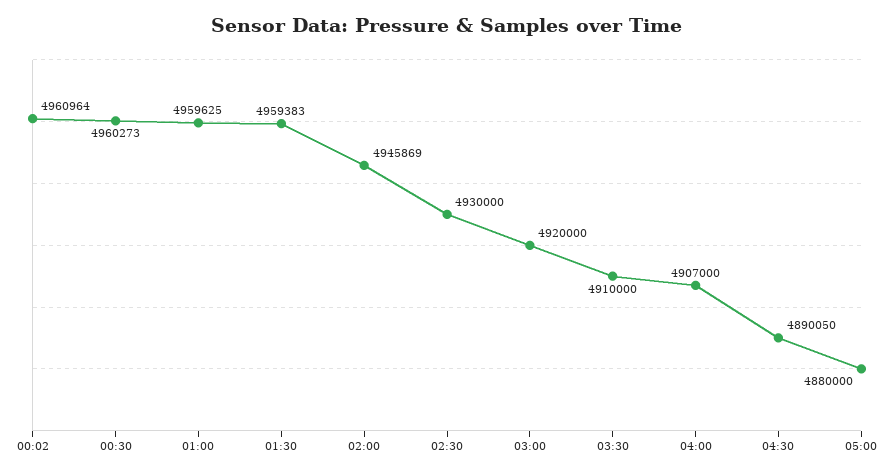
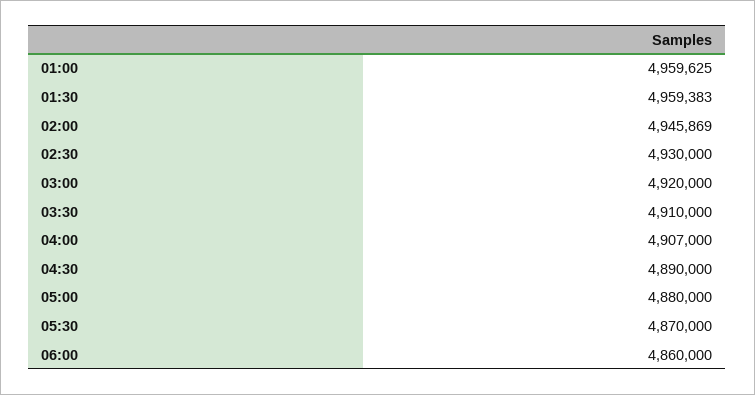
00:02: 4960964 -> none
00:30: 4960273 -> none
04:30: 4890050 -> 4890000
05:30: none -> 4870000
06:00: none -> 4860000

